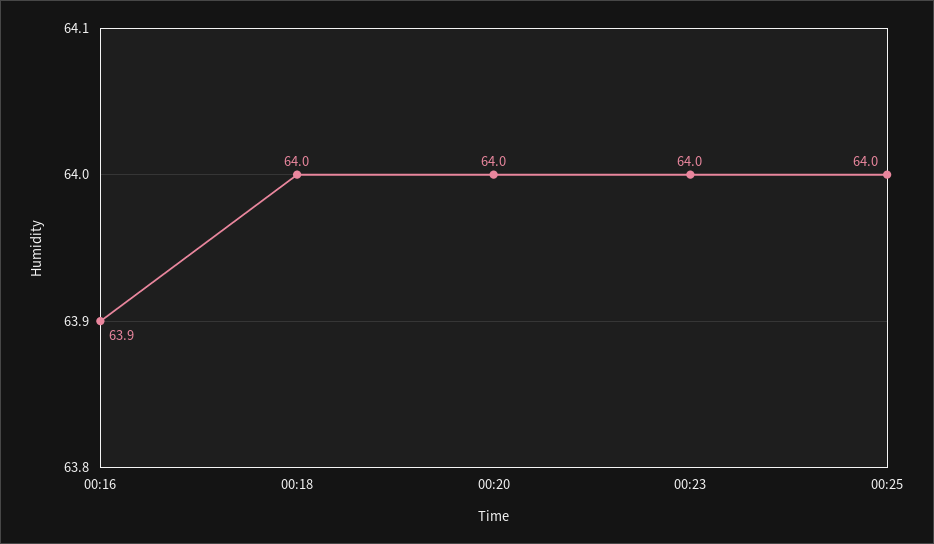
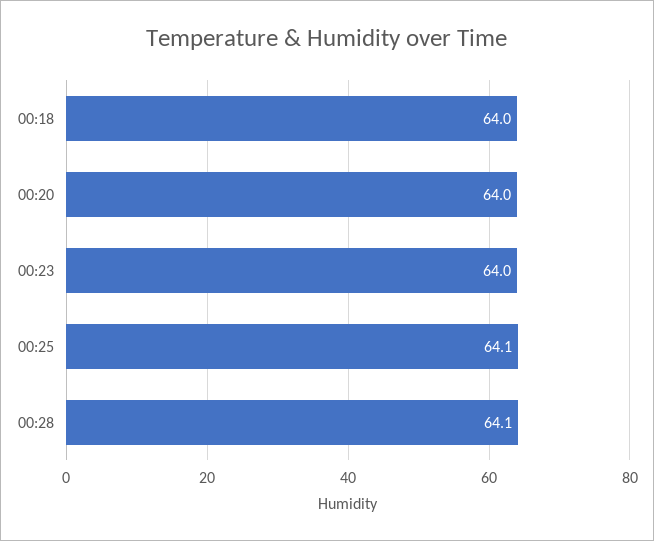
00:16: 63.9 -> none
00:25: 64 -> 64.1
00:28: none -> 64.1

